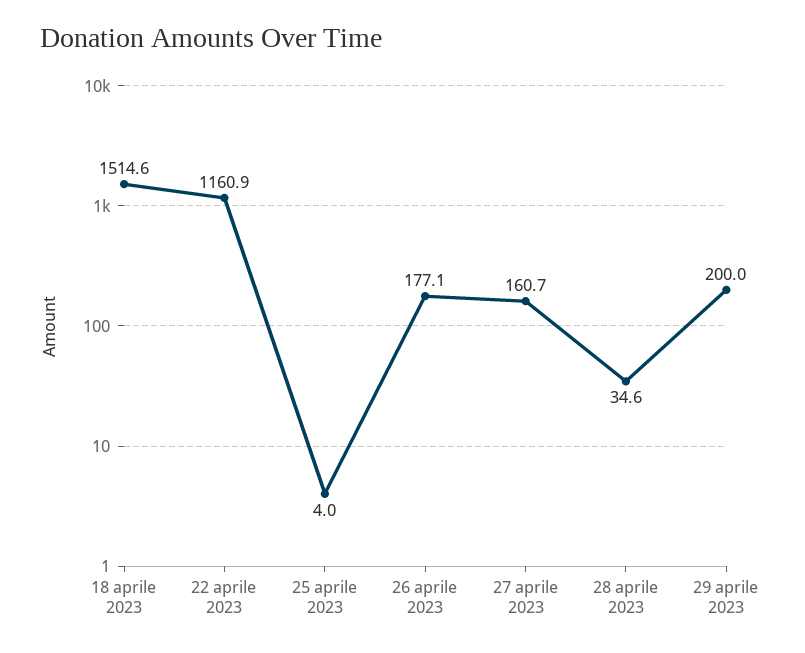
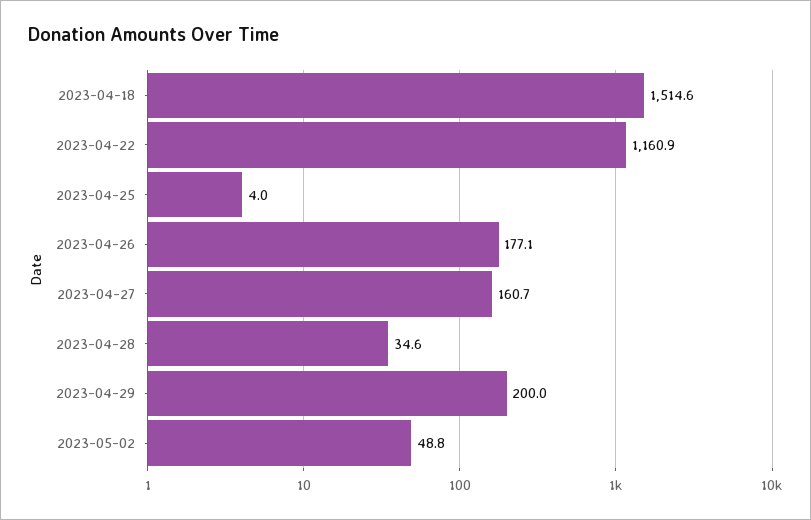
2023-05-02: none -> 48.8

